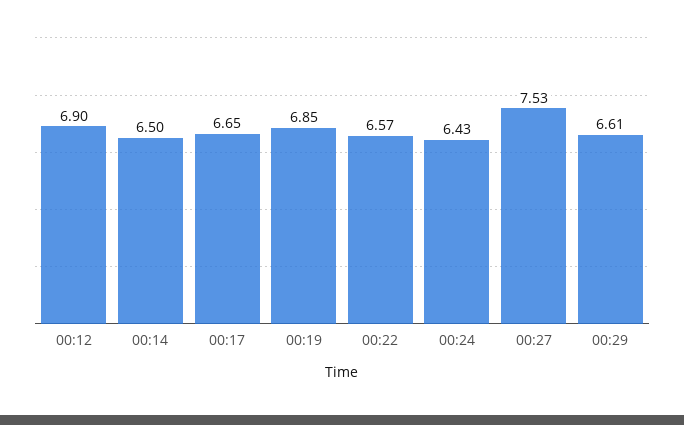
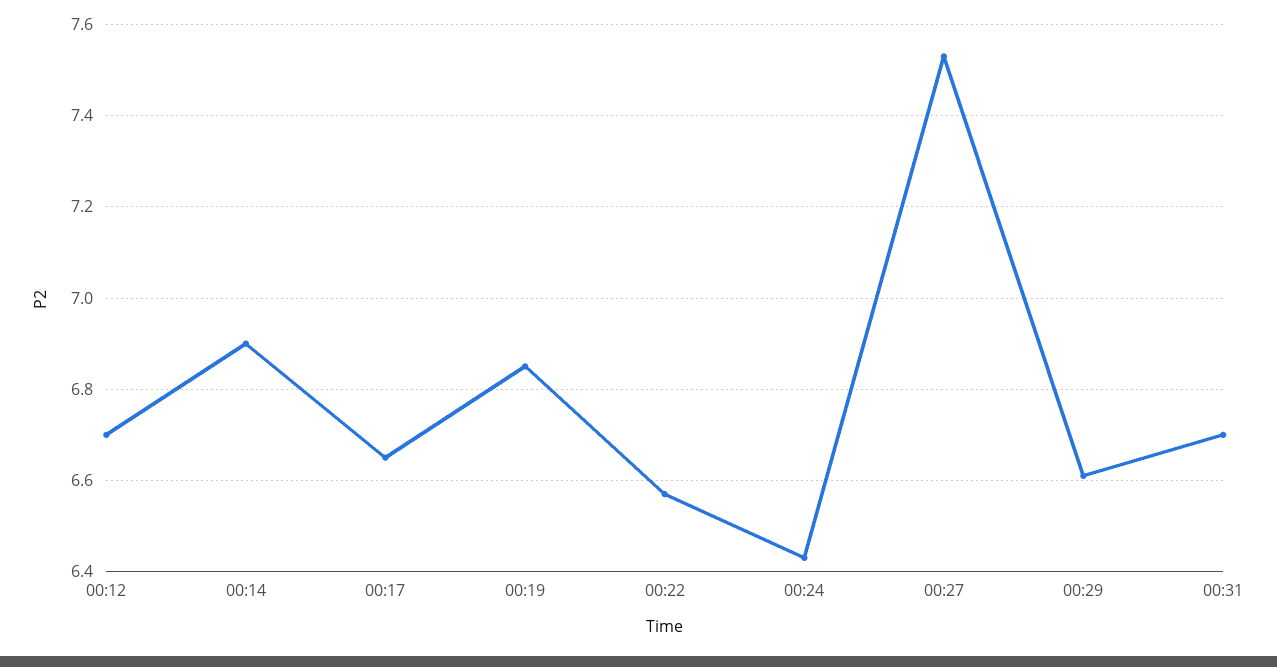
00:12: 6.9 -> 6.7
00:14: 6.5 -> 6.9
00:31: none -> 6.7

